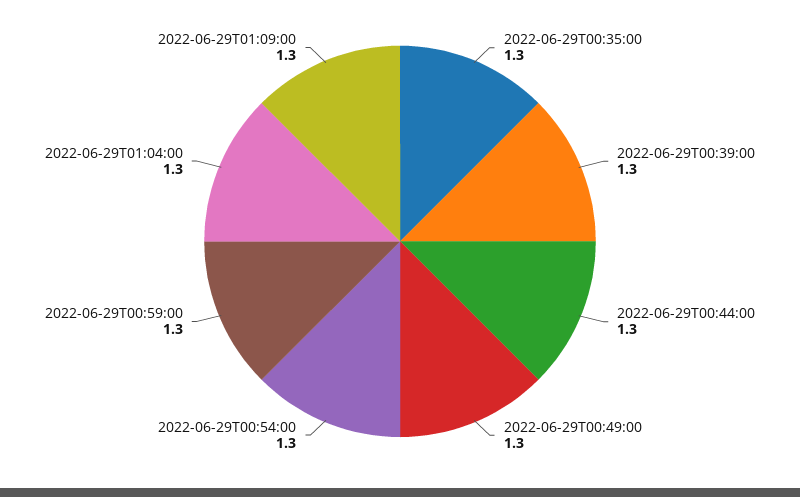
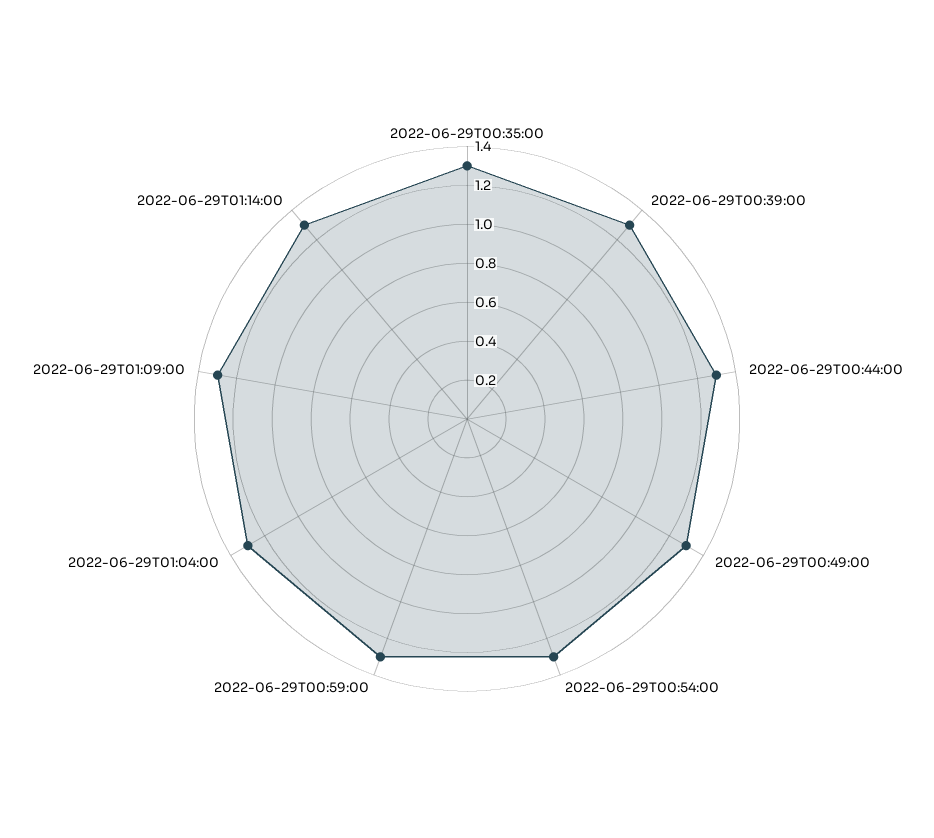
2022-06-29T01:14:00: none -> 1.3

